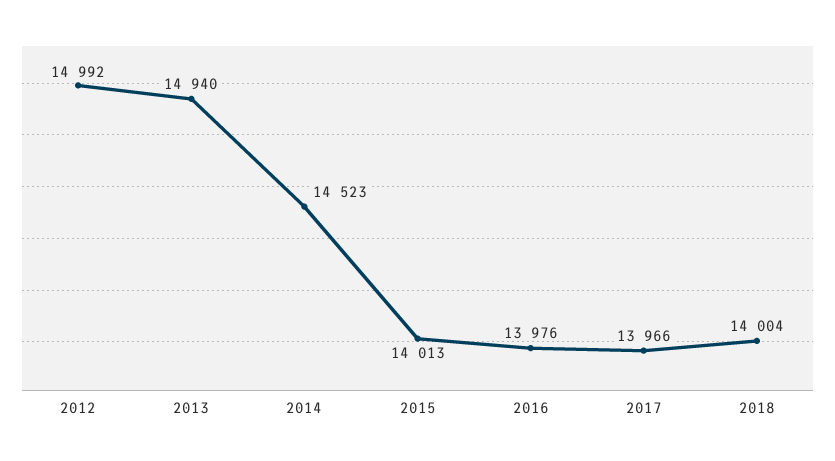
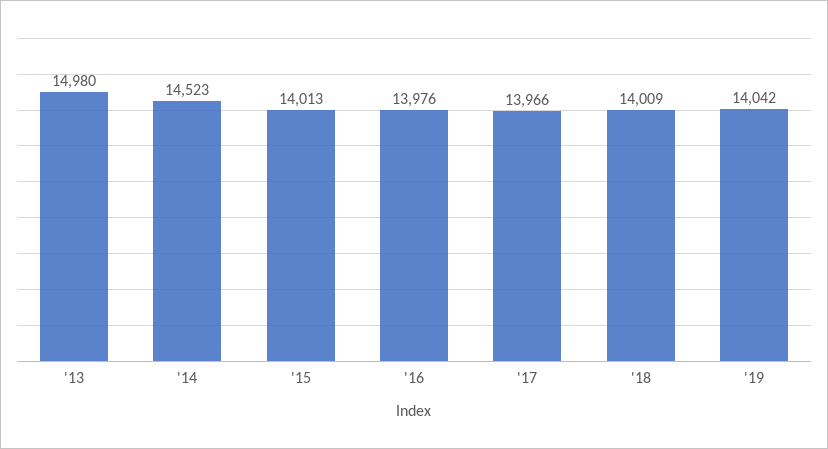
2012: 14992 -> none
2013: 14940 -> 14980
2018: 14004 -> 14009
'19: none -> 14042

